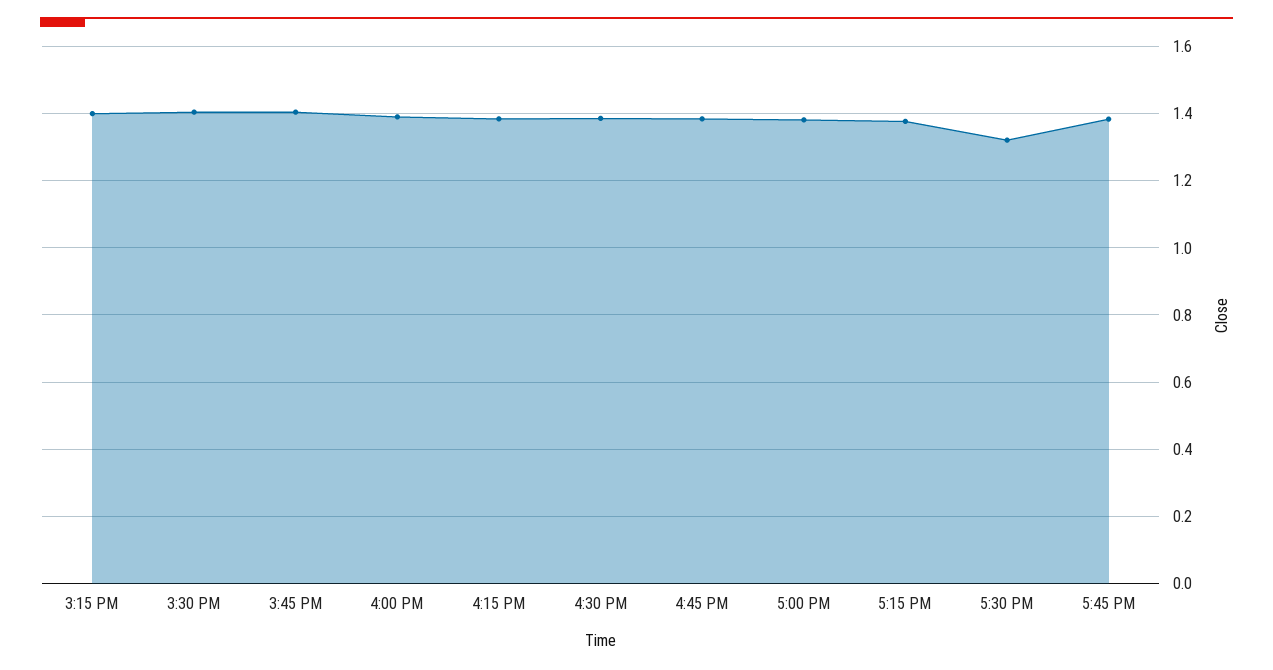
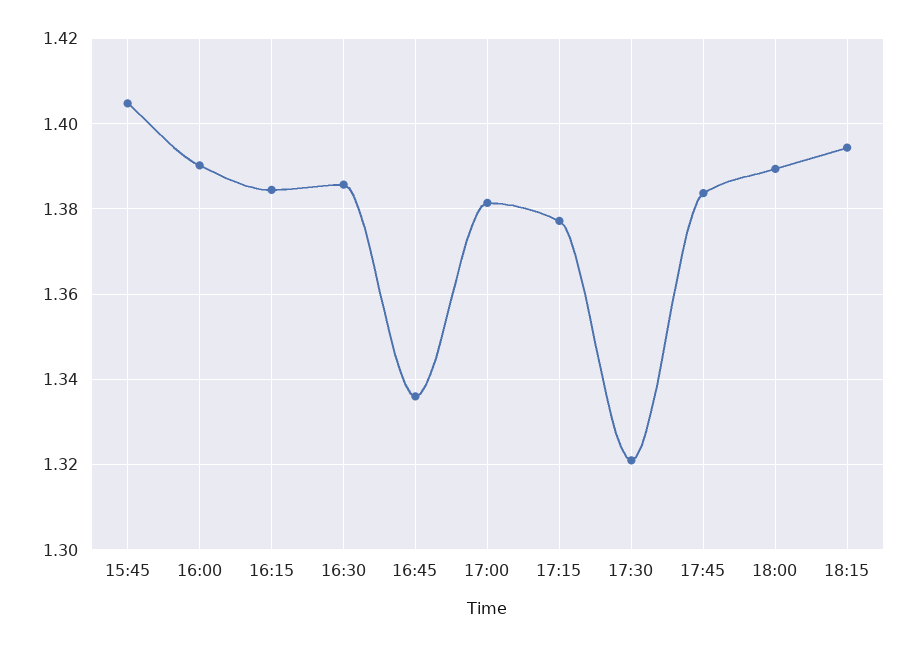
3:15 PM: 1.4 -> none
3:30 PM: 1.4 -> none
4:45 PM: 1.38 -> 1.336
18:00: none -> 1.39
18:15: none -> 1.394

